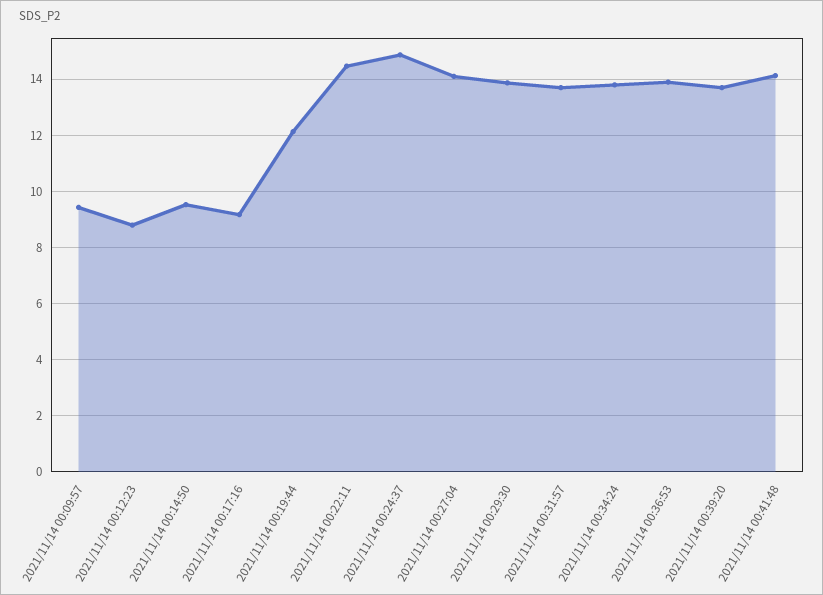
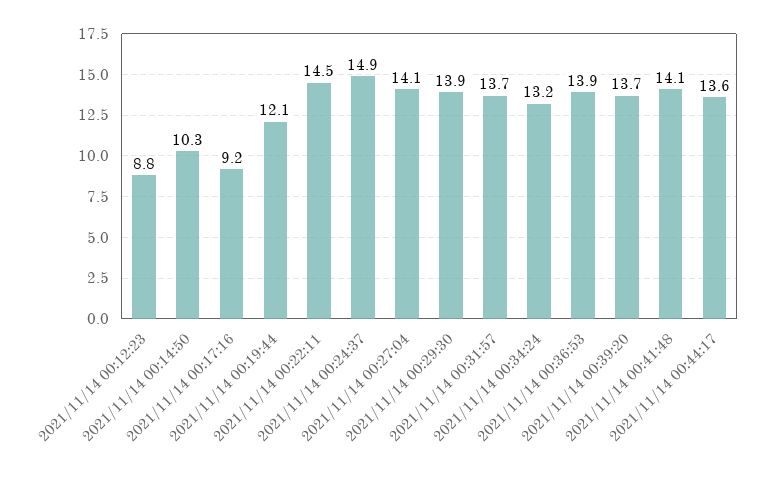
2021/11/14 00:09:57: 9.5 -> none
2021/11/14 00:14:50: 9.5 -> 10.3
2021/11/14 00:34:24: 13.75 -> 13.2
2021/11/14 00:44:17: none -> 13.6

